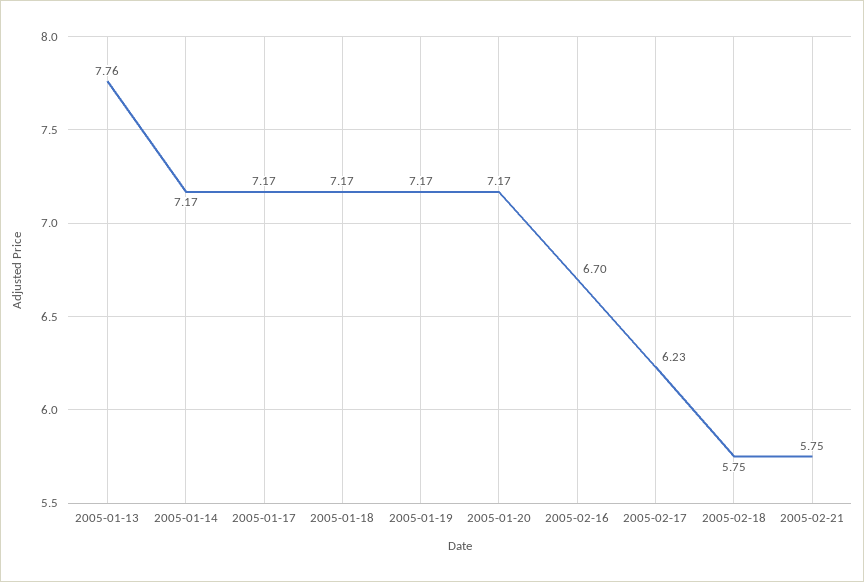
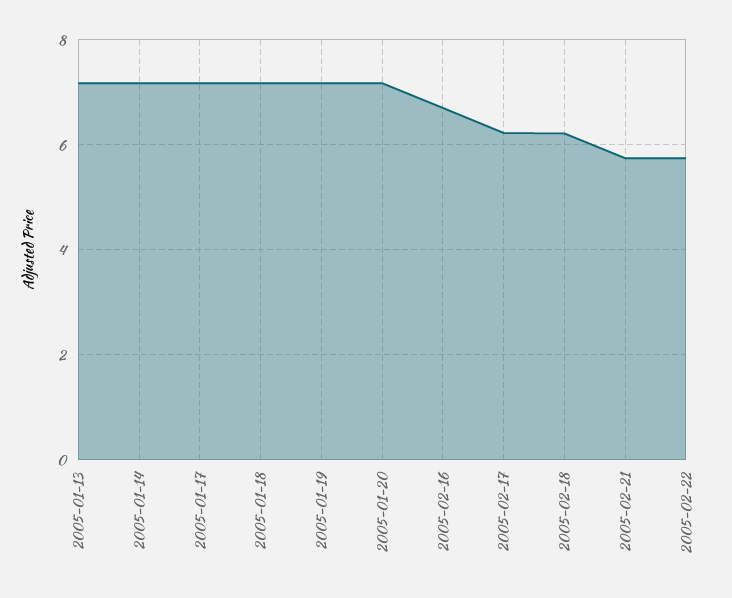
2005-01-13: 7.76 -> 7.2
2005-02-18: 5.75 -> 6.2
2005-02-22: none -> 5.8

